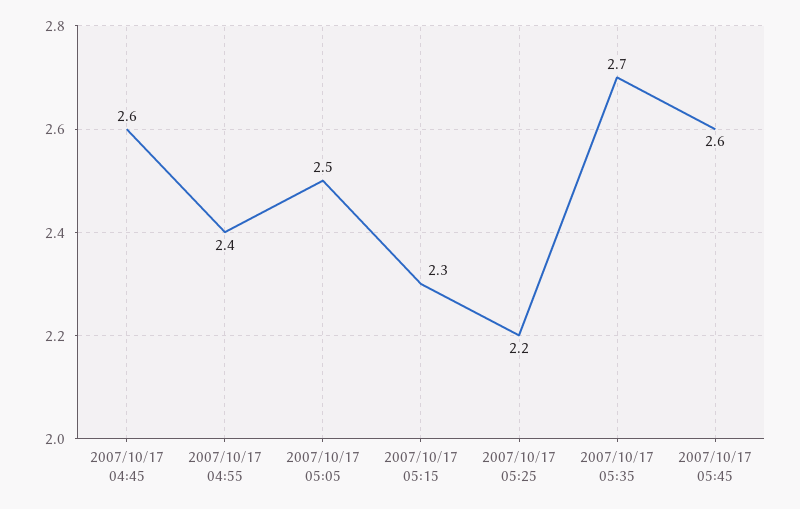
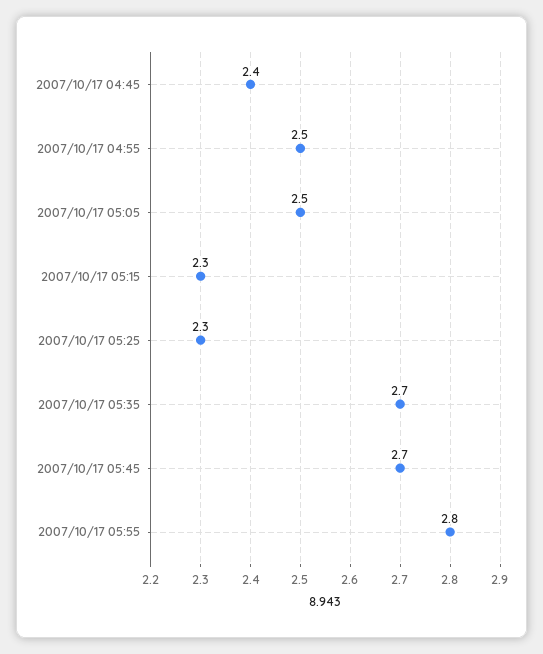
2007/10/17 04:45: 2.6 -> 2.4
2007/10/17 04:55: 2.4 -> 2.5
2007/10/17 05:25: 2.2 -> 2.3
2007/10/17 05:45: 2.6 -> 2.7
2007/10/17 05:55: none -> 2.8

